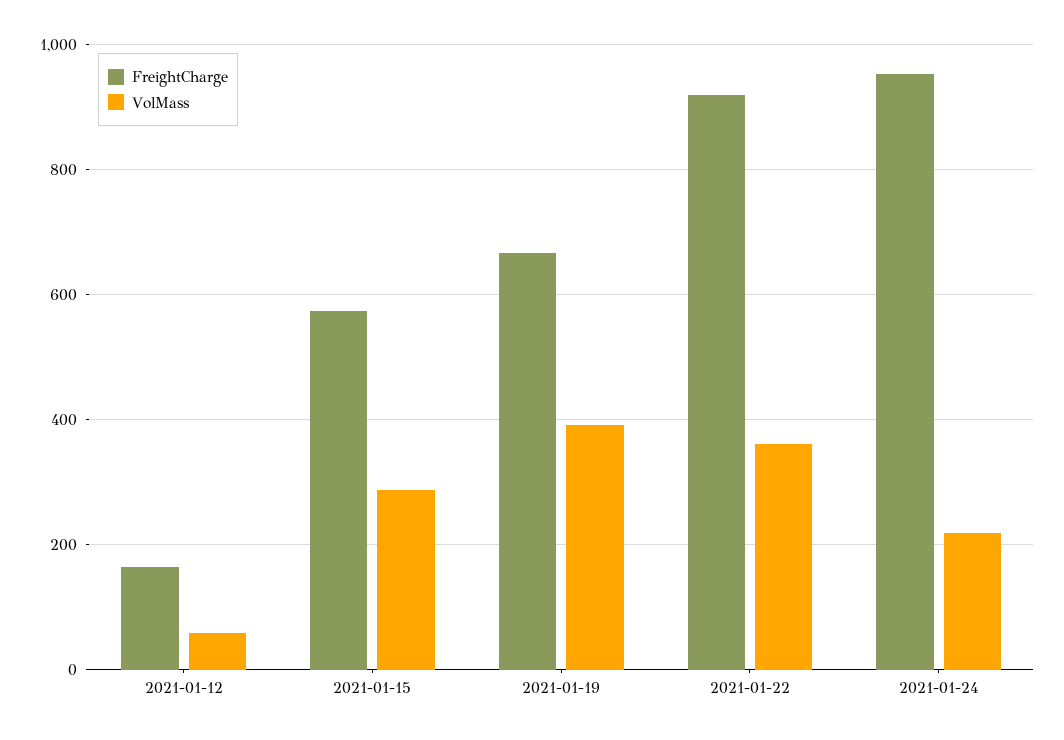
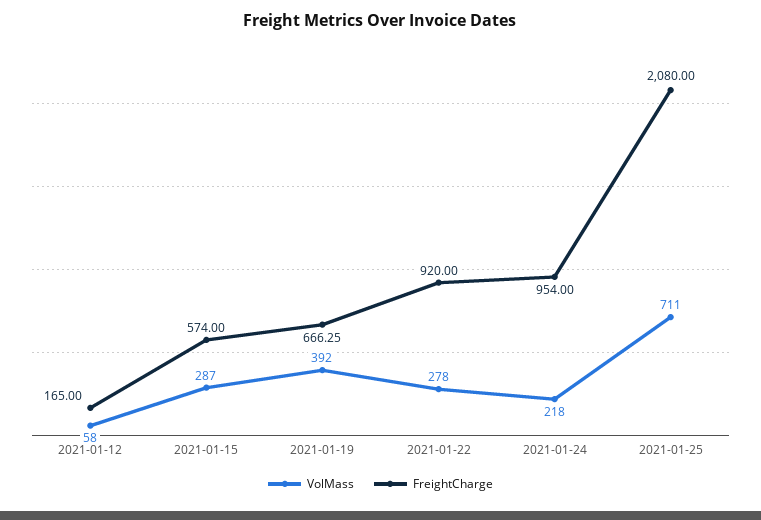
VolMass, 2021-01-22: 360 -> 278
VolMass, 2021-01-25: none -> 711
FreightCharge, 2021-01-25: none -> 2080

